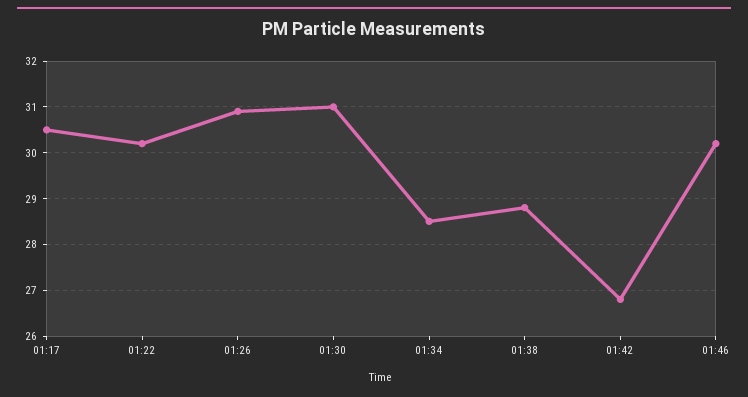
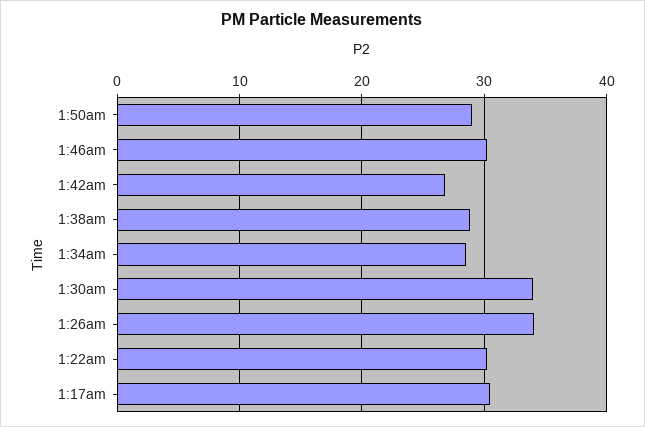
01:26: 31 -> 34
01:30: 31 -> 34
1:50am: none -> 29

